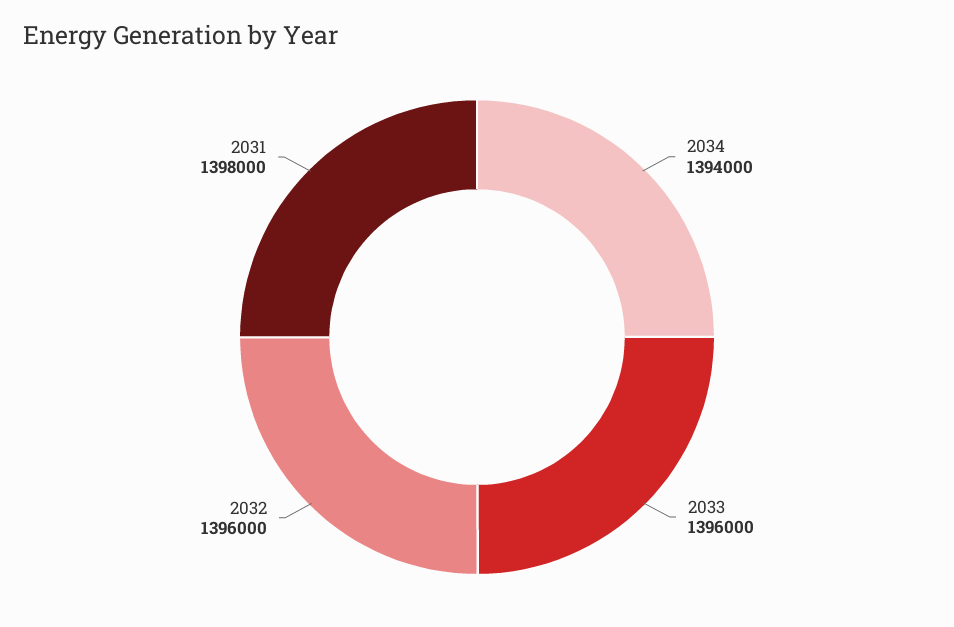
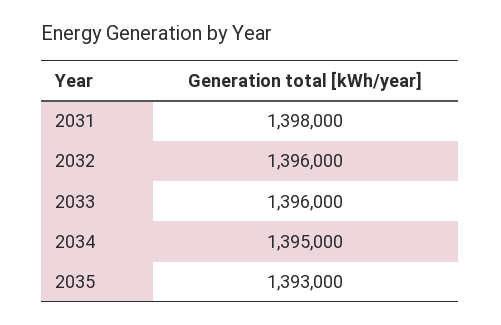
2034: 1394000 -> 1395000
2035: none -> 1393000

